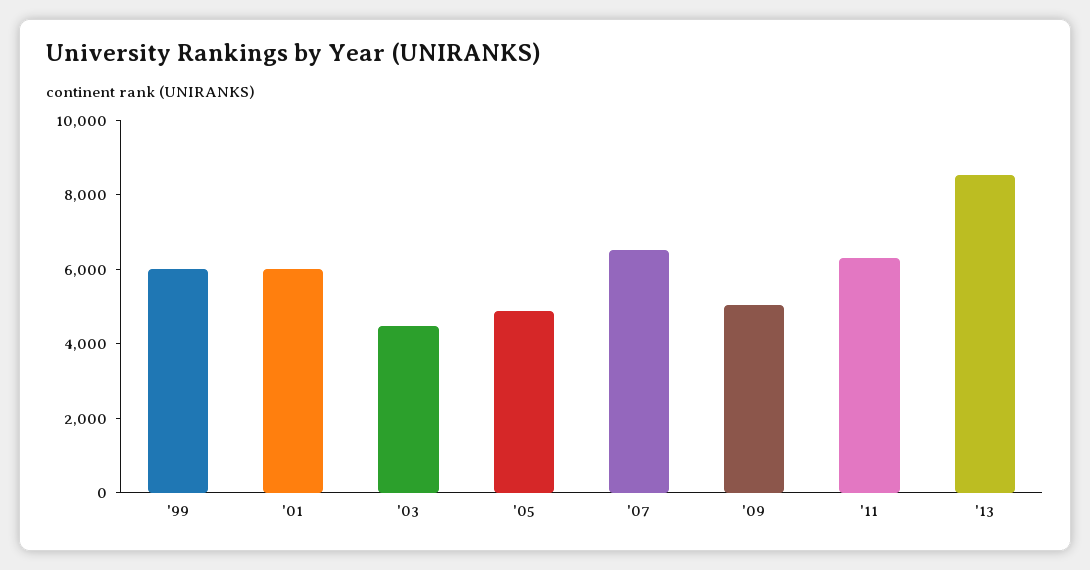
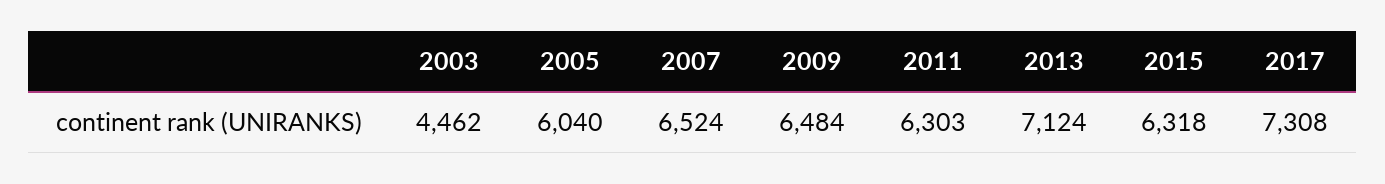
'99: 6000 -> none
'01: 6000 -> none
'05: 5000 -> 6040
'09: 5000 -> 6484
'13: 8500 -> 7124
2015: none -> 6318
2017: none -> 7308

